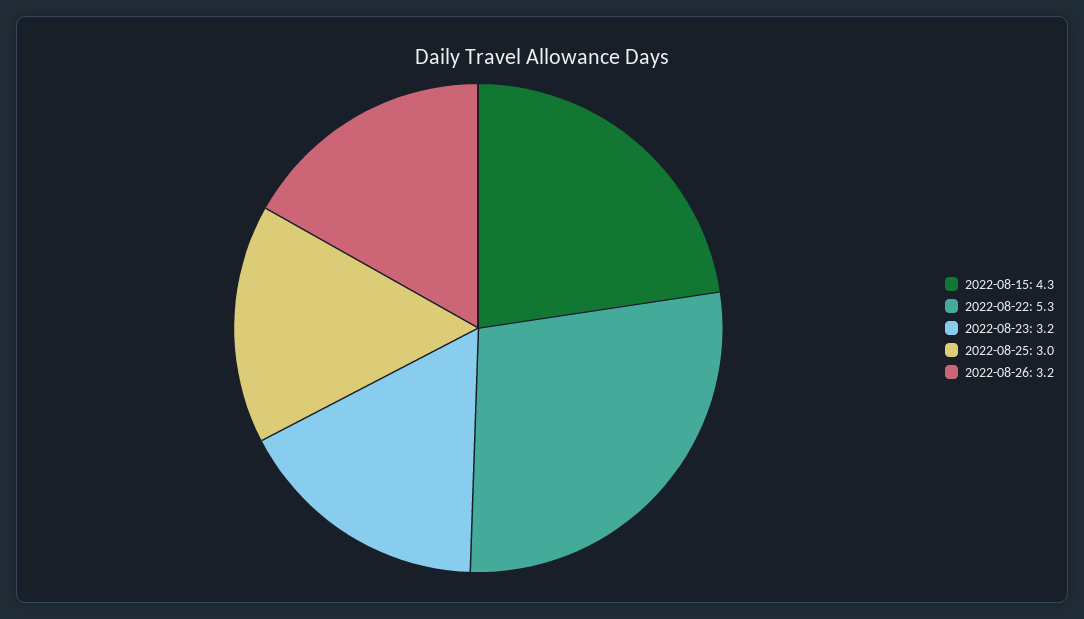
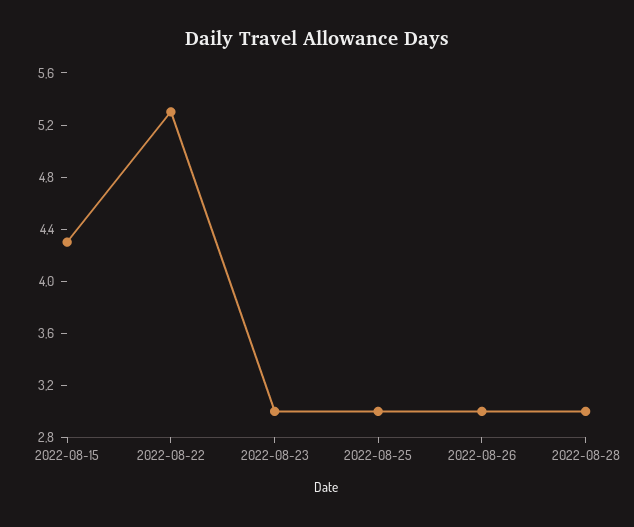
2022-08-23: 3.2 -> 3
2022-08-26: 3.2 -> 3
2022-08-28: none -> 3

